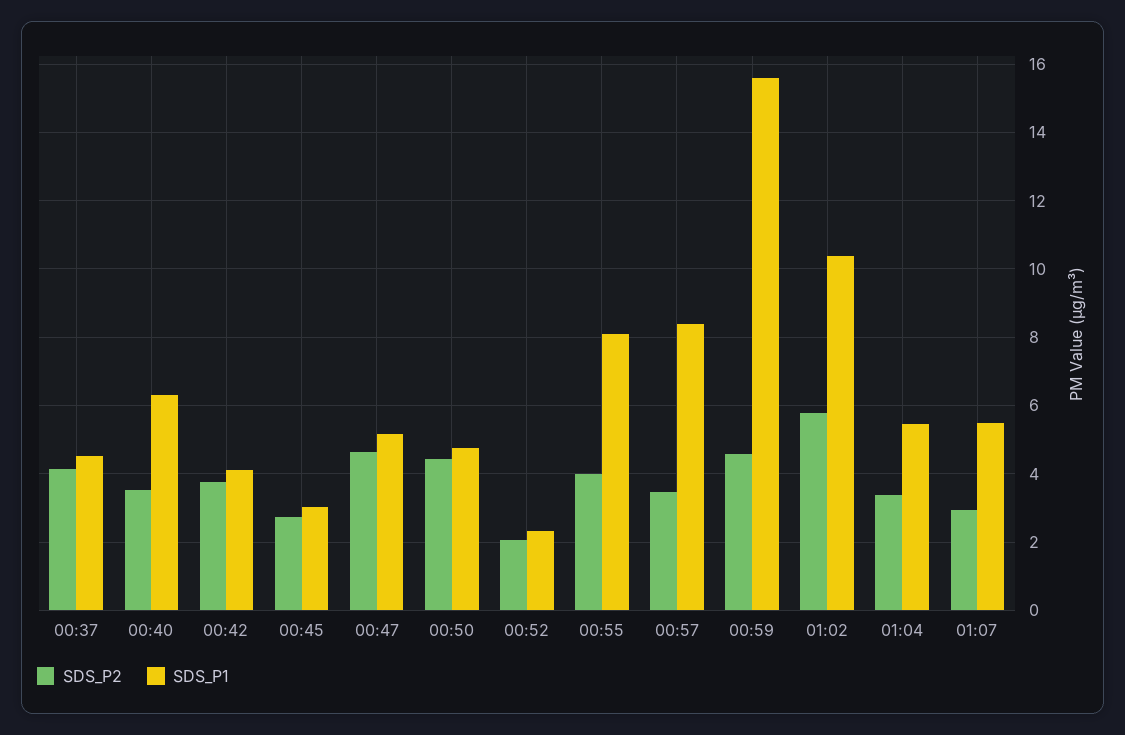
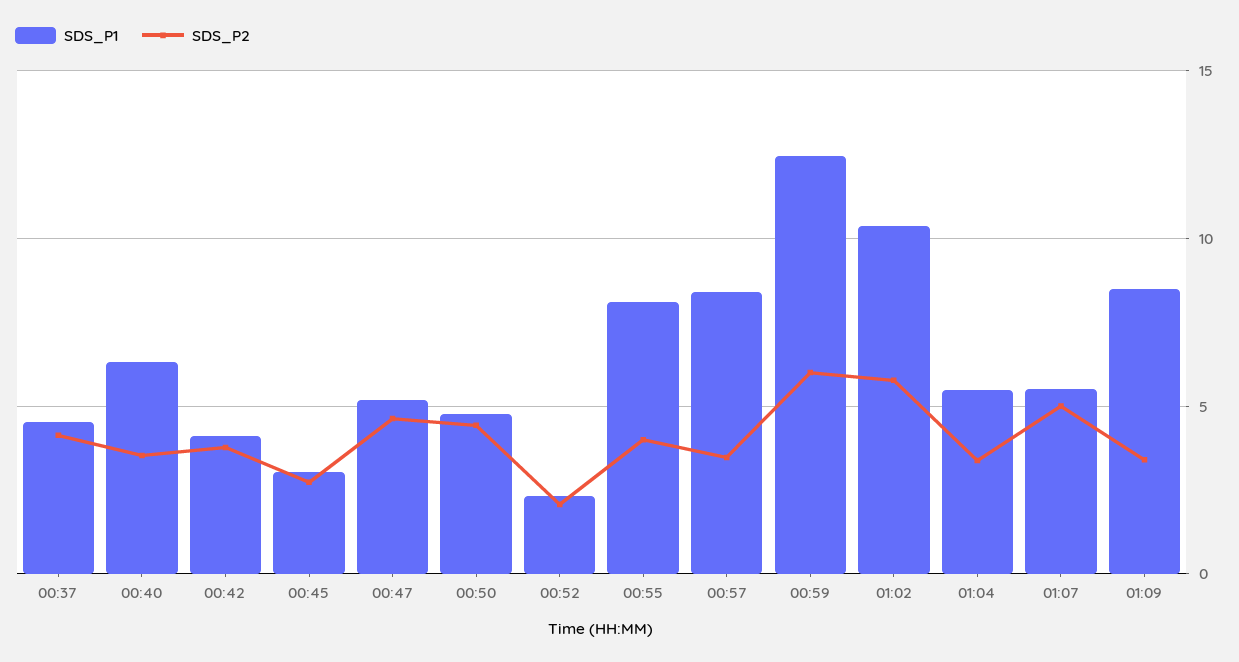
SDS_P2, 00:59: 4.6 -> 6
SDS_P1, 00:59: 15.6 -> 12.5
SDS_P2, 01:07: 3 -> 5
SDS_P1, 01:09: none -> 8.5
SDS_P2, 01:09: none -> 3.5

